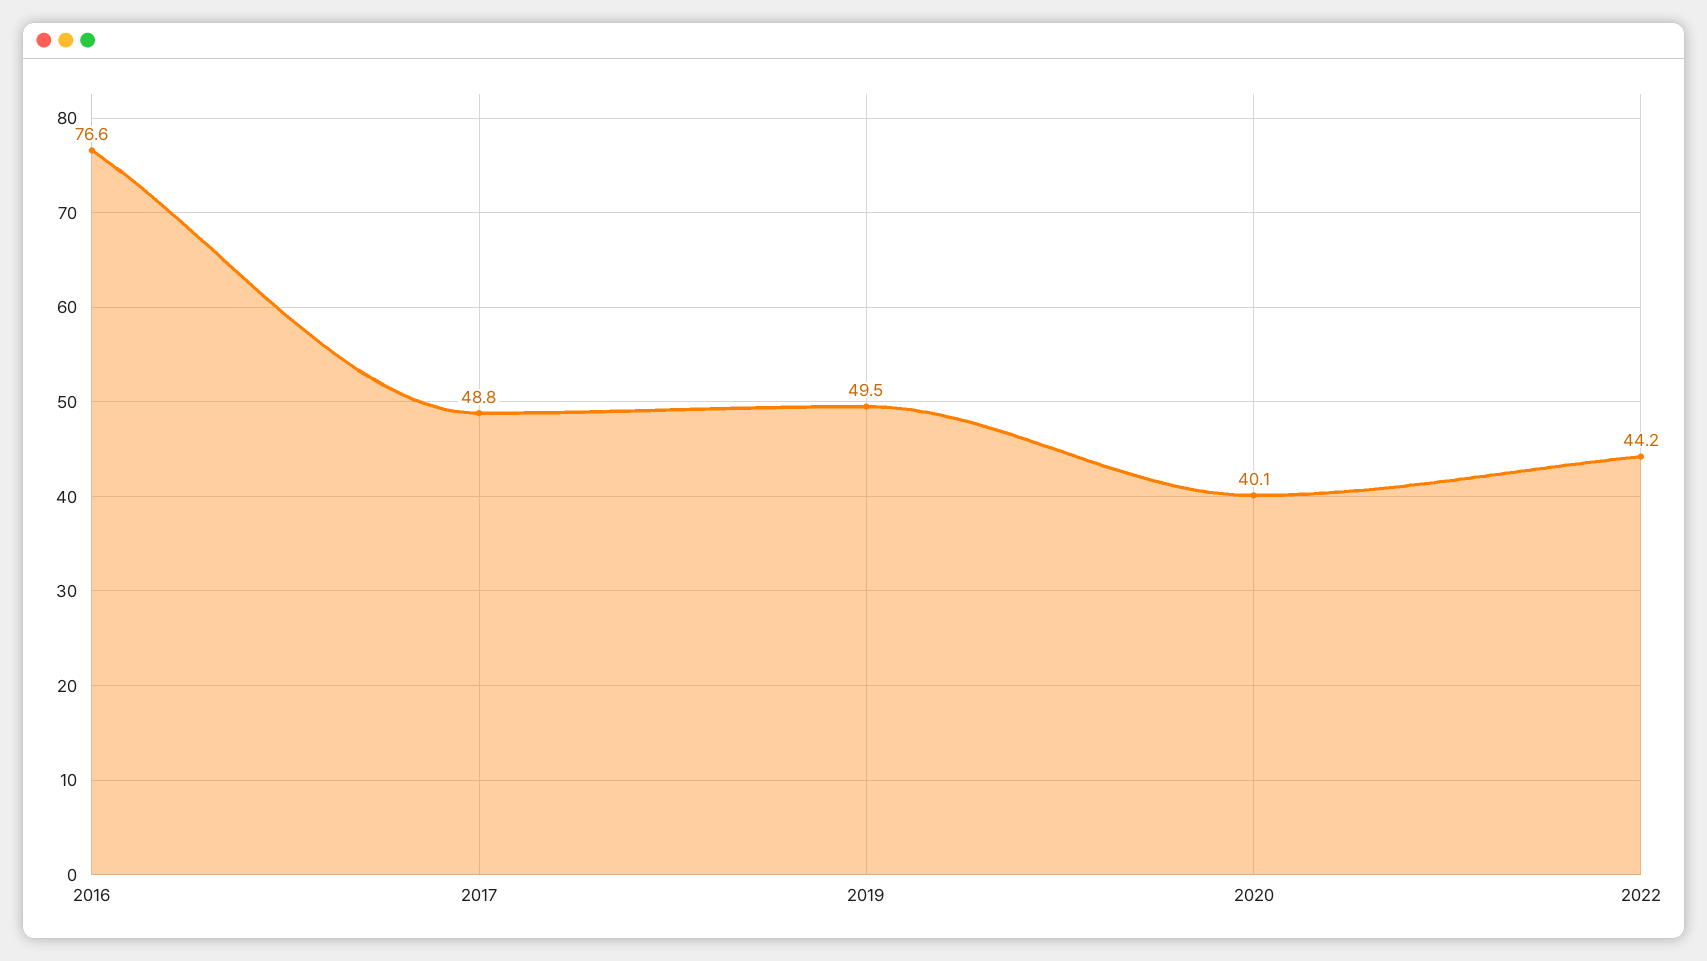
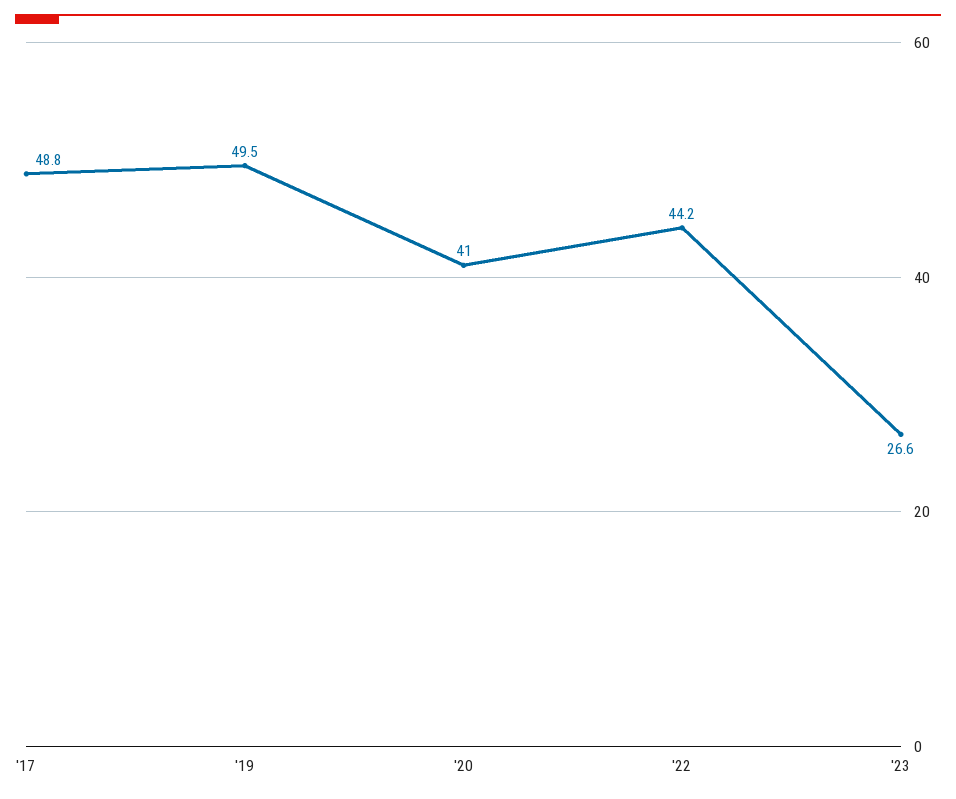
2016: 76.6 -> none
2020: 40.1 -> 41
'23: none -> 26.6

